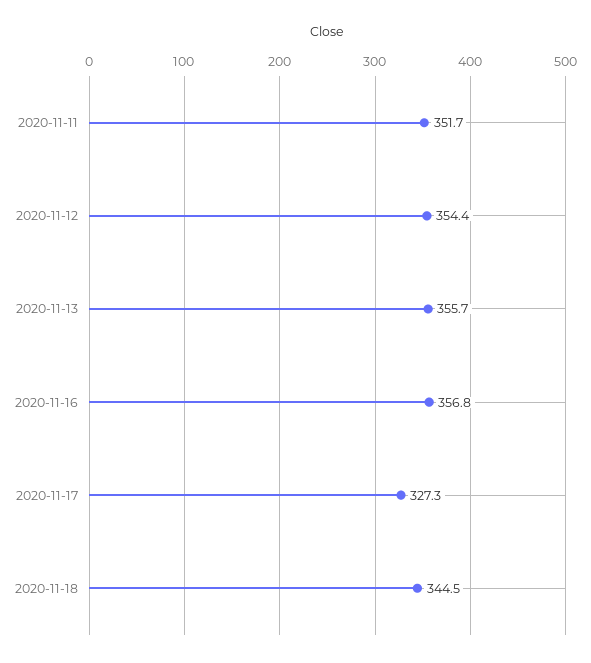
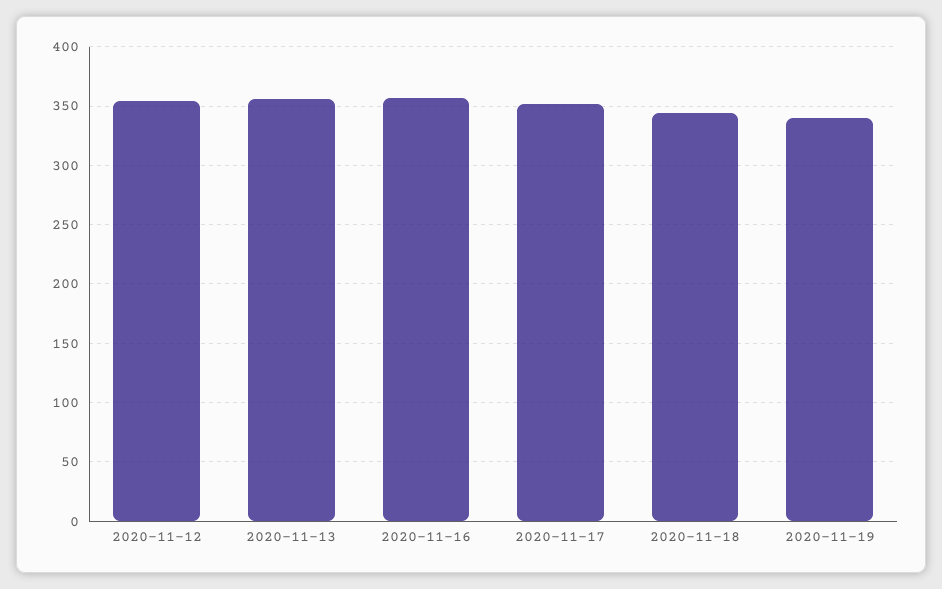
2020-11-11: 351.7 -> none
2020-11-17: 327.3 -> 350
2020-11-19: none -> 340

